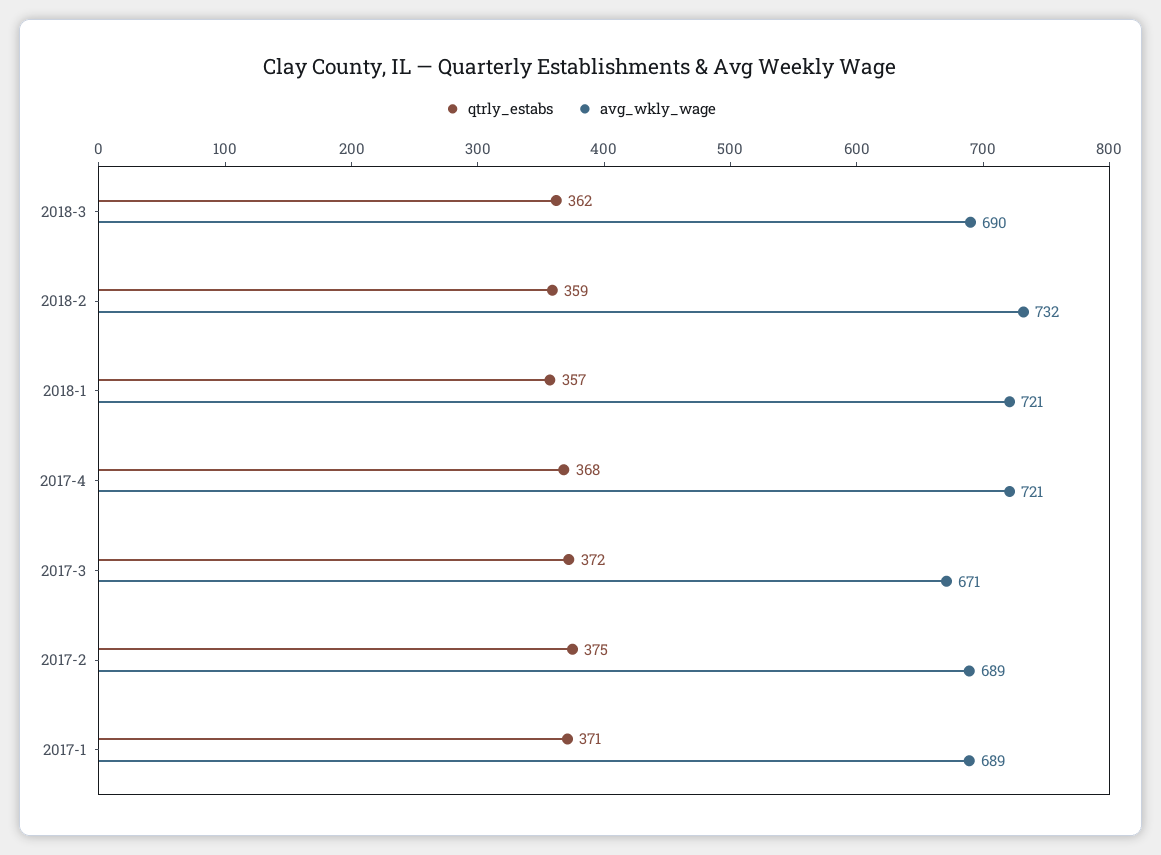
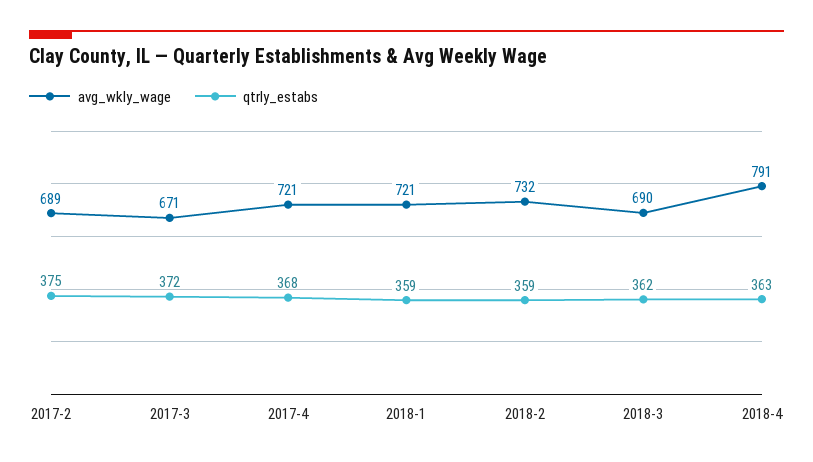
qtrly_estabs, 2018-1: 357 -> 359
qtrly_estabs, 2017-1: 371 -> none
avg_wkly_wage, 2017-1: 689 -> none
avg_wkly_wage, 2018-4: none -> 791
qtrly_estabs, 2018-4: none -> 363

